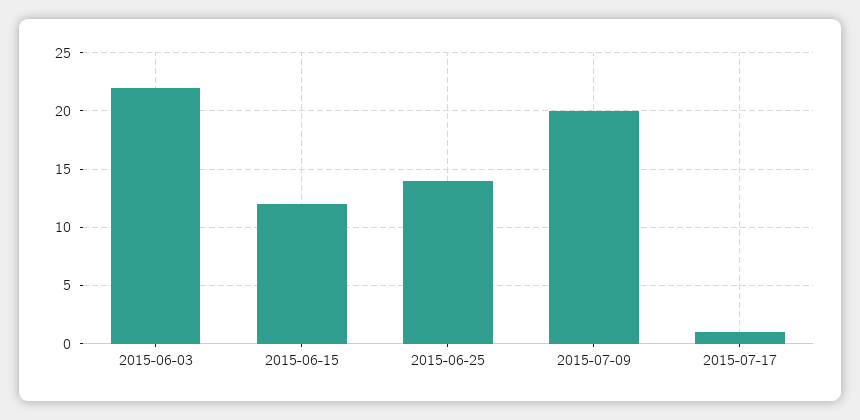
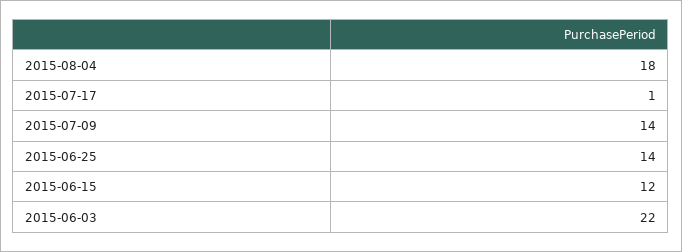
2015-07-09: 20 -> 14
2015-08-04: none -> 18

